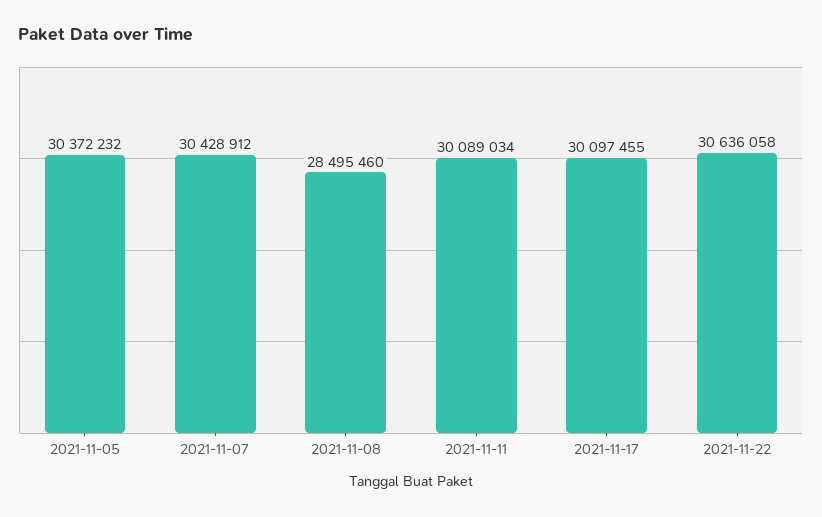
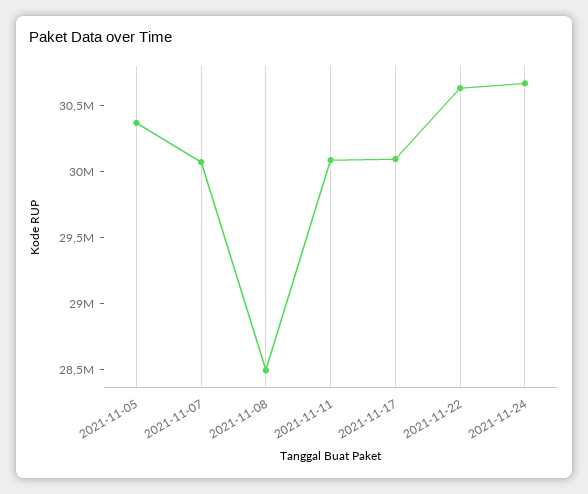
2021-11-07: 30428912 -> 30100000
2021-11-24: none -> 30700000

